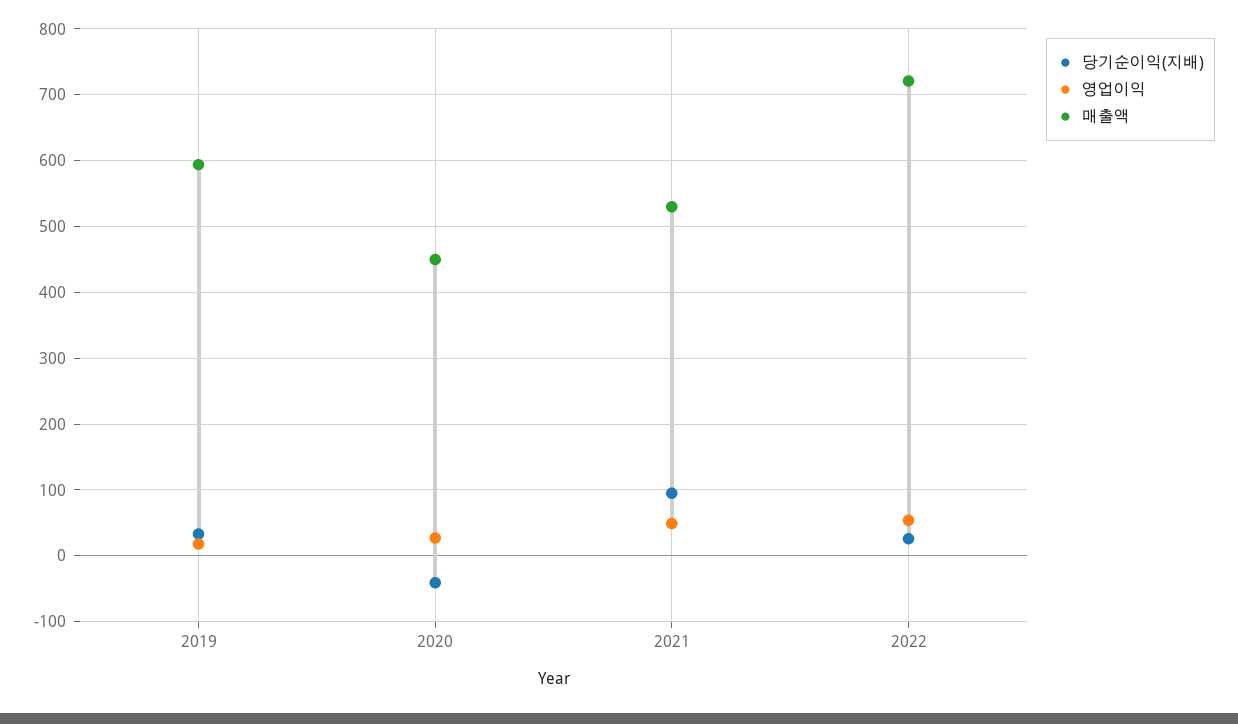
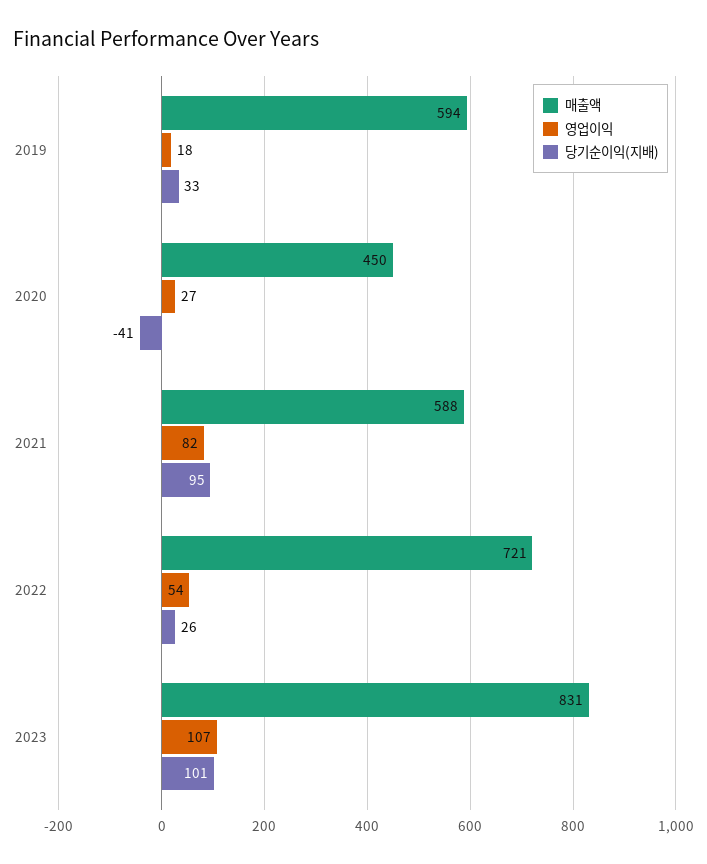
영업이익, 2021: 50 -> 82
매출액, 2021: 530 -> 588
매출액, 2023: none -> 831
영업이익, 2023: none -> 107
당기순이익(지배), 2023: none -> 101

